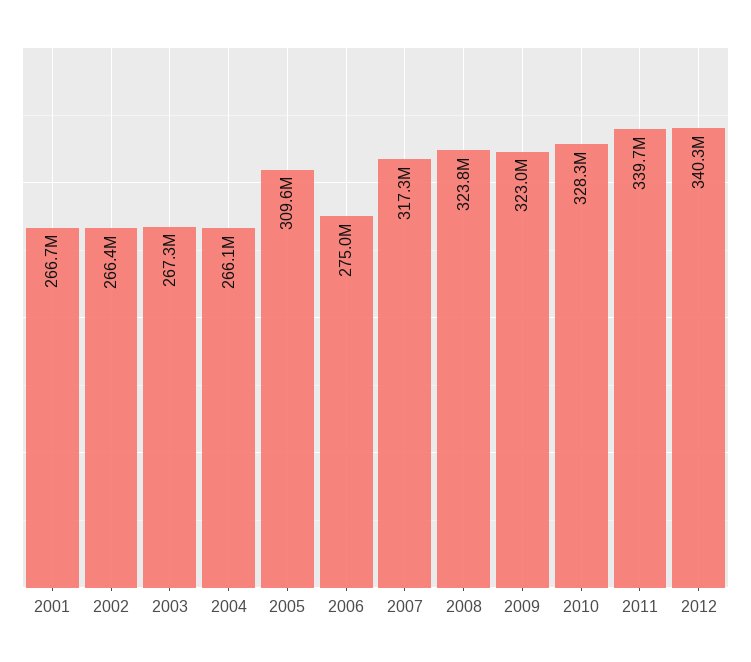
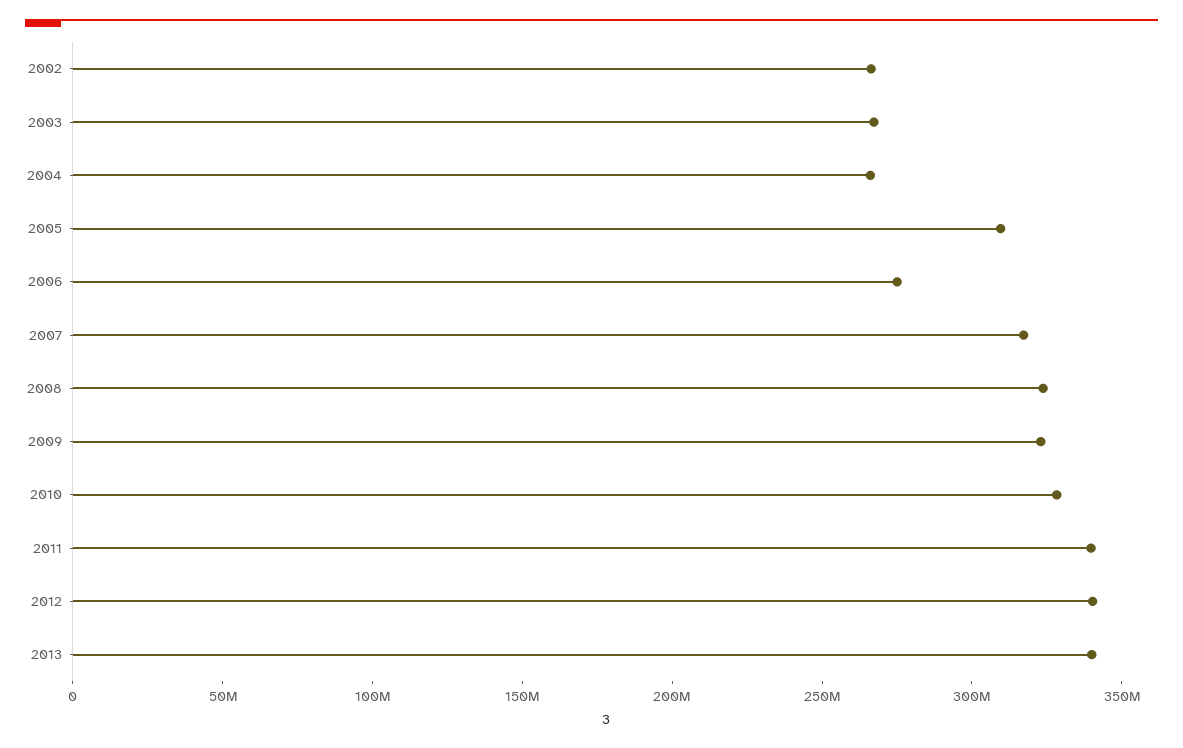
2001: 266700000 -> none
2013: none -> 340000000

